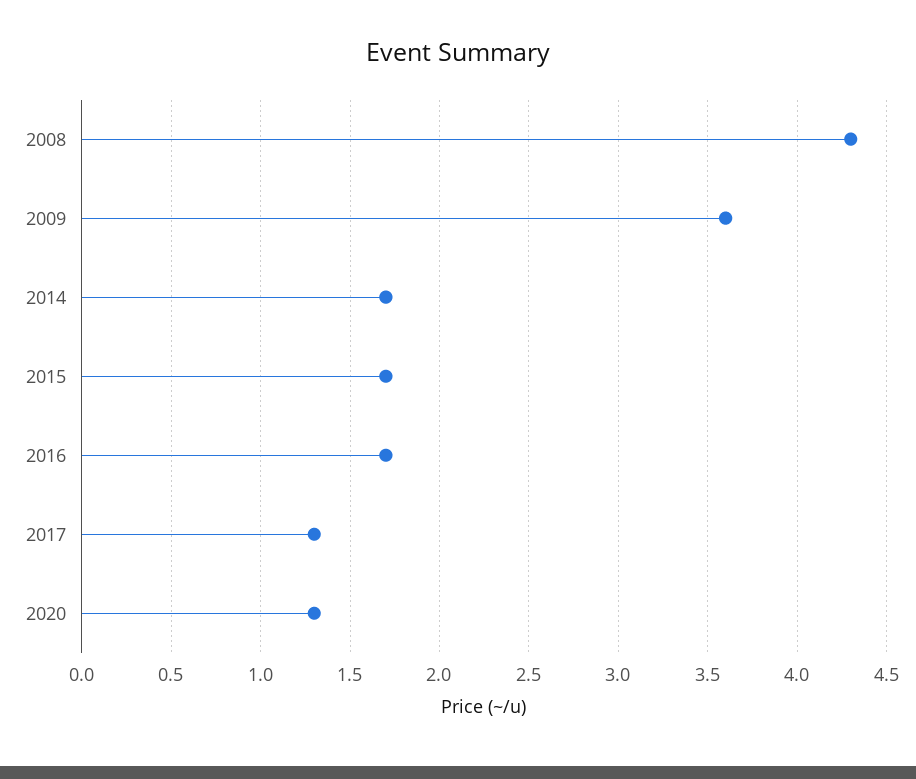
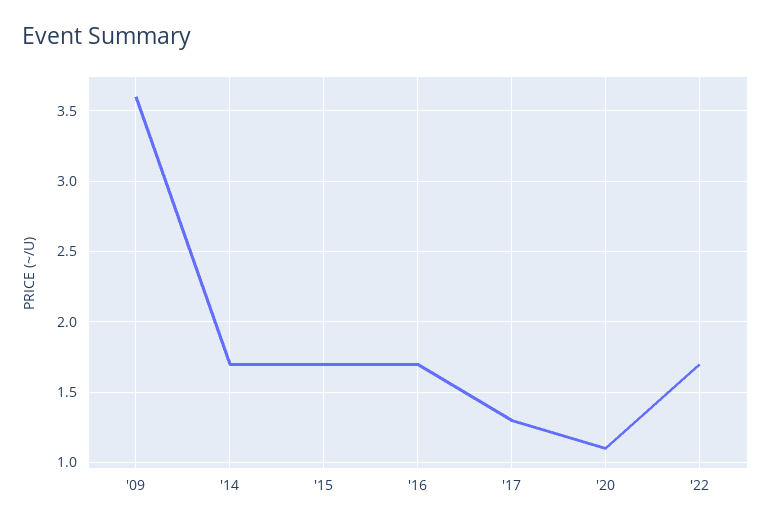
2008: 4.3 -> none
2020: 1.3 -> 1.1
'22: none -> 1.7

